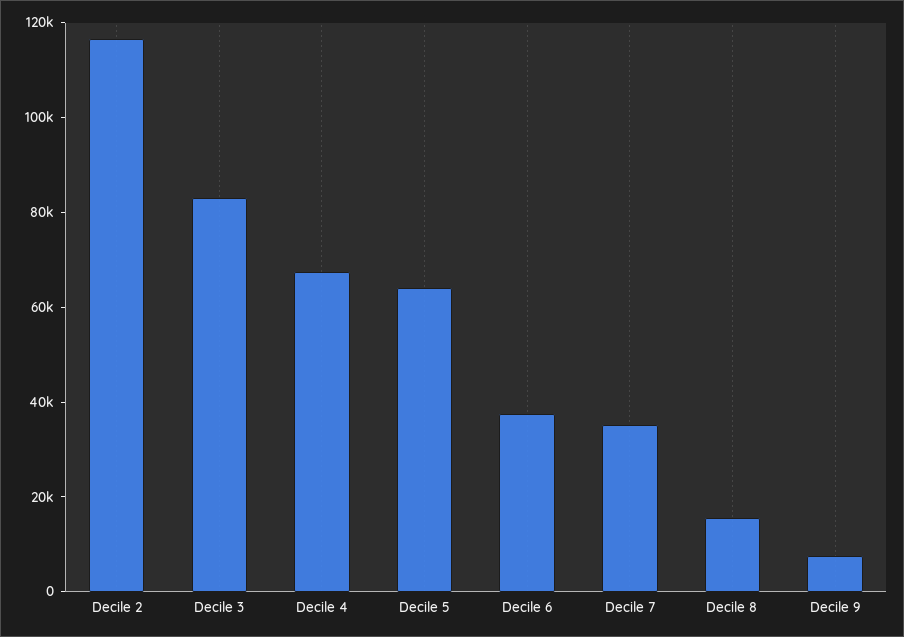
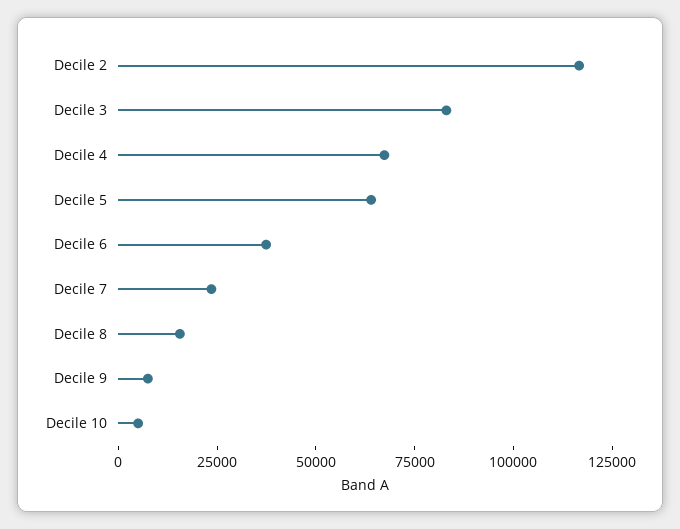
Decile 7: 35000 -> 25000
Decile 10: none -> 5000

